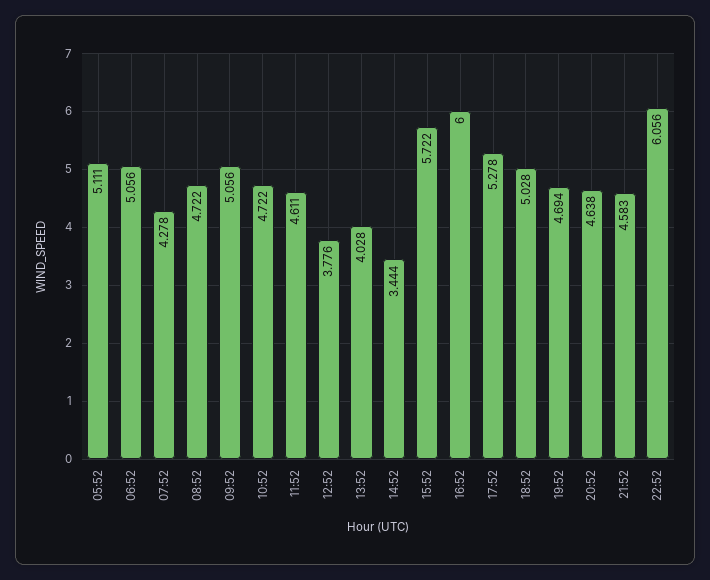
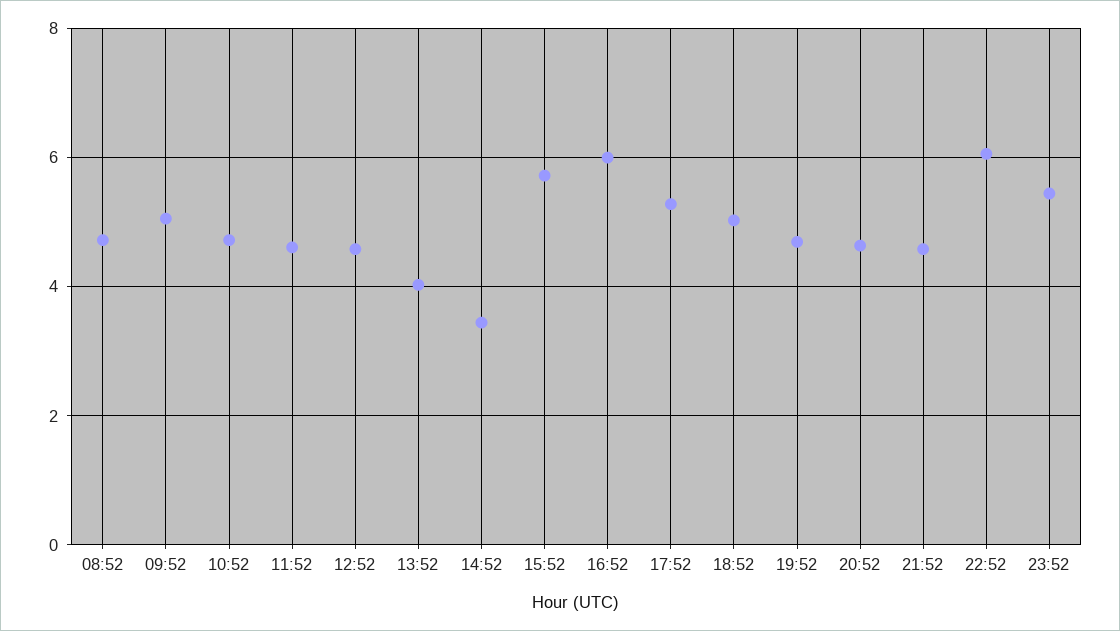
05:52: 5.111 -> none
06:52: 5.056 -> none
07:52: 4.278 -> none
12:52: 3.776 -> 4.6
23:52: none -> 5.4

